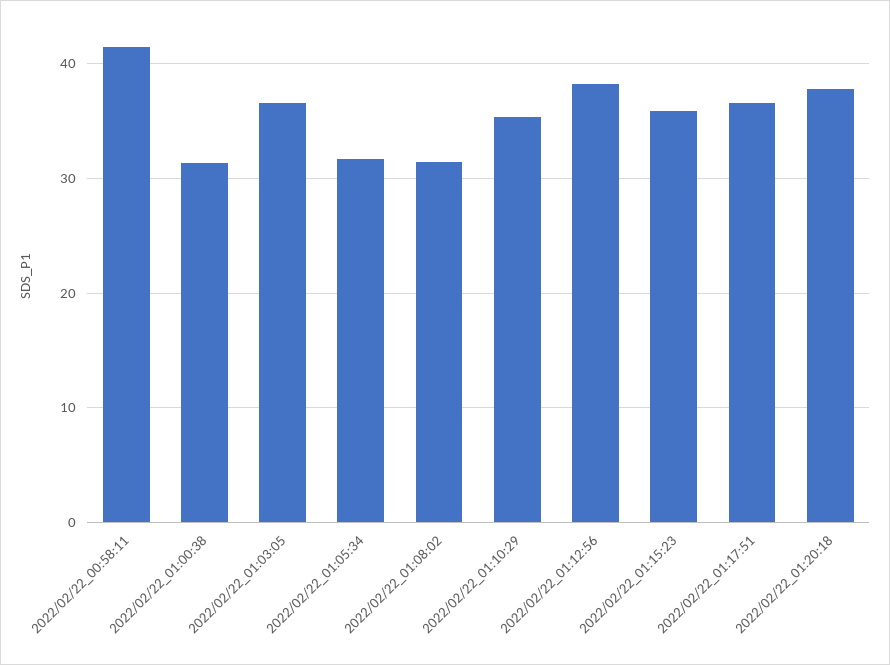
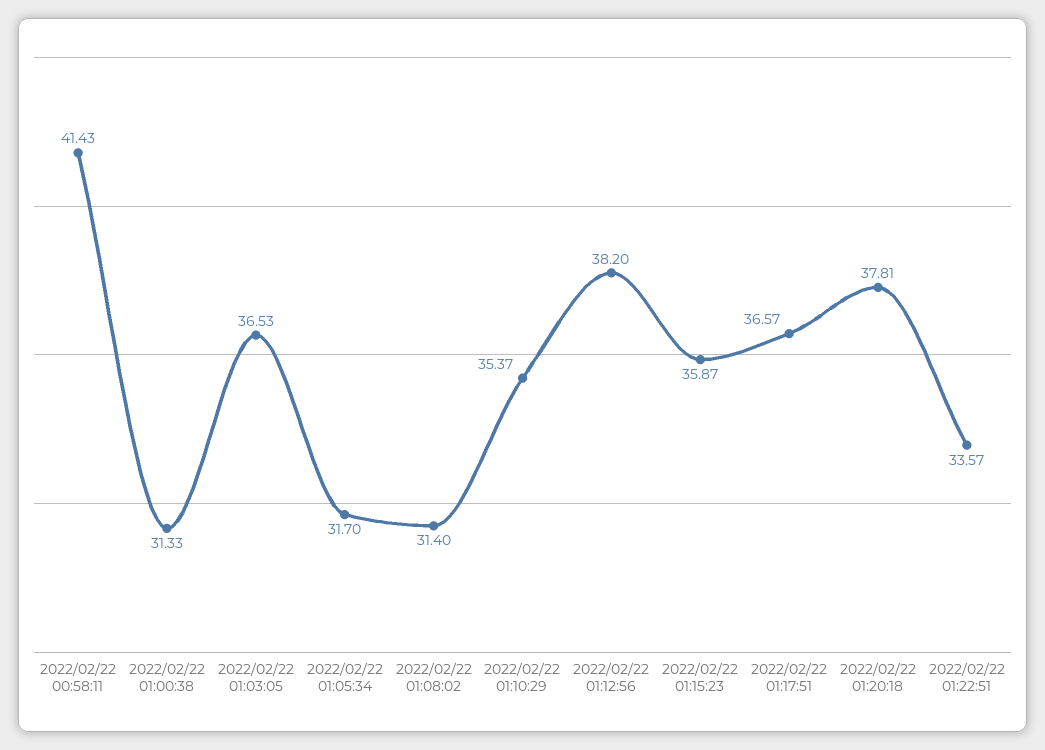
2022/02/22 01:22:51: none -> 33.57

